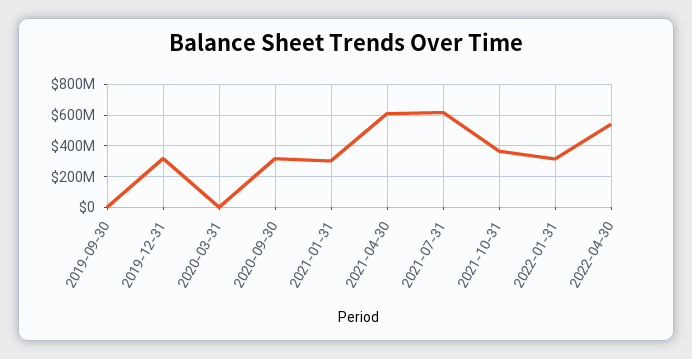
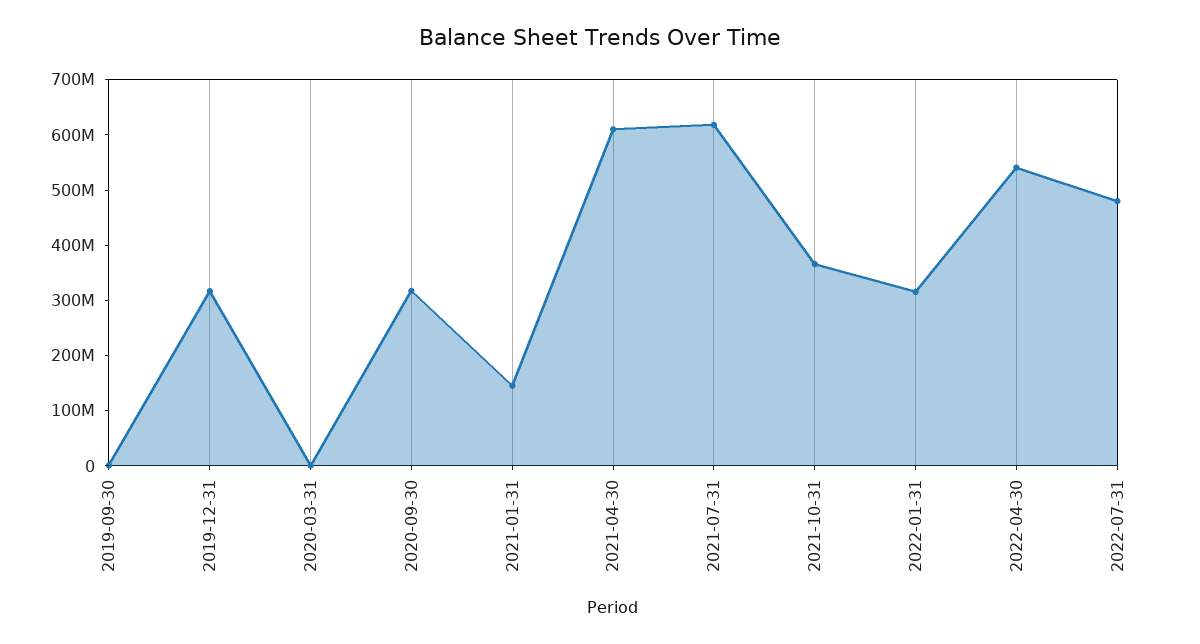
2021-01-31: 300000000 -> 140000000
2022-07-31: none -> 480000000

